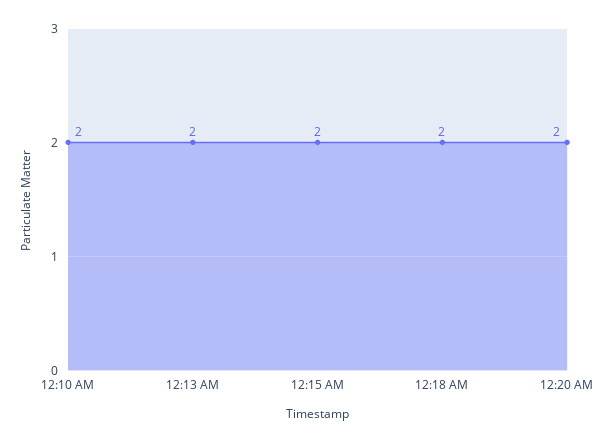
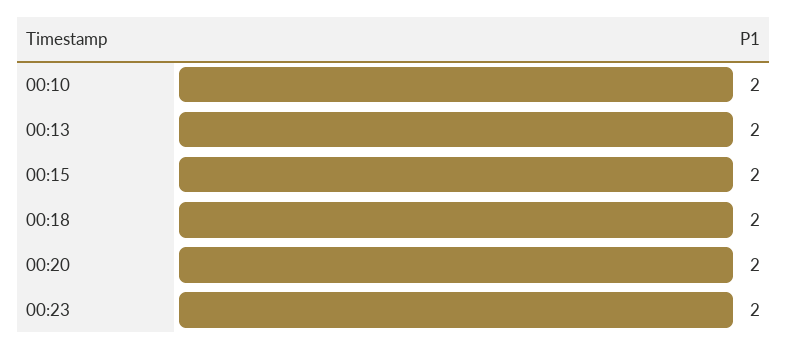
00:23: none -> 2

